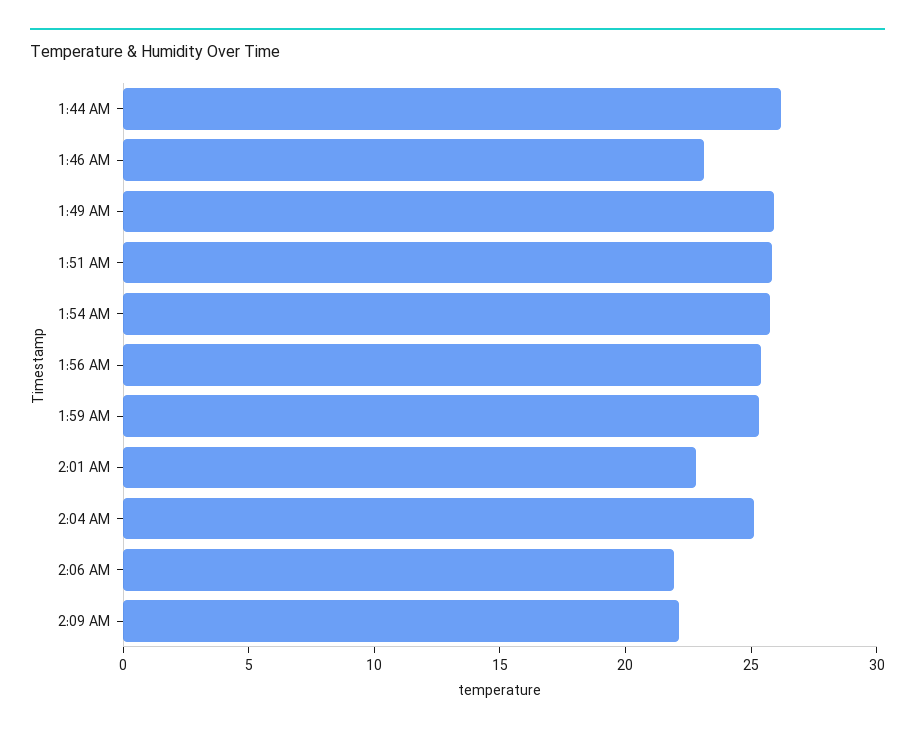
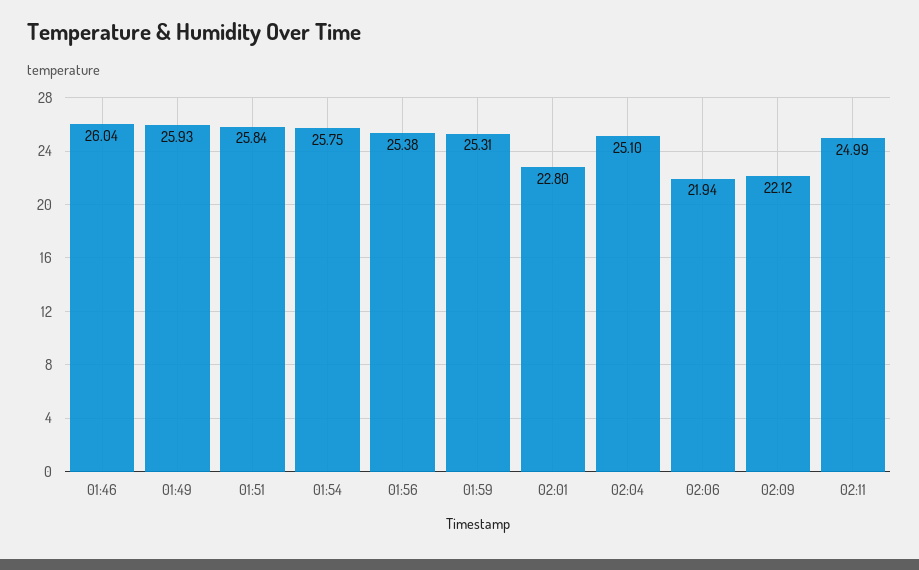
1:44 AM: 26 -> none
1:46 AM: 23 -> 26.04
02:11: none -> 24.99

